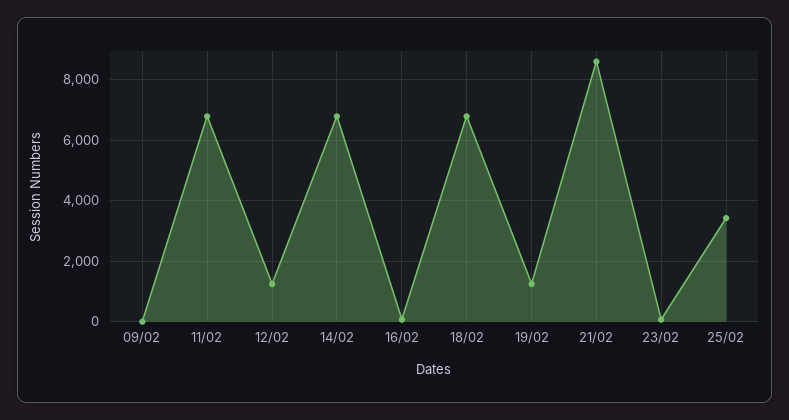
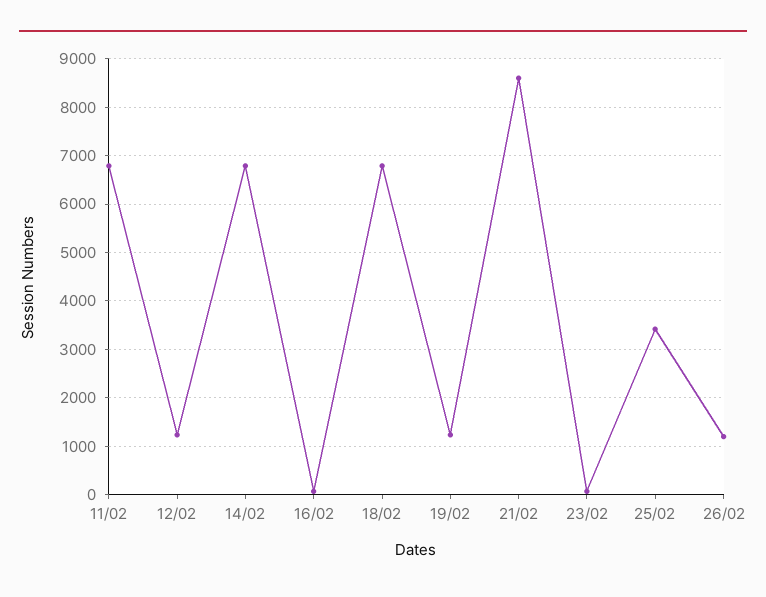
09/02: 0 -> none
26/02: none -> 1200

